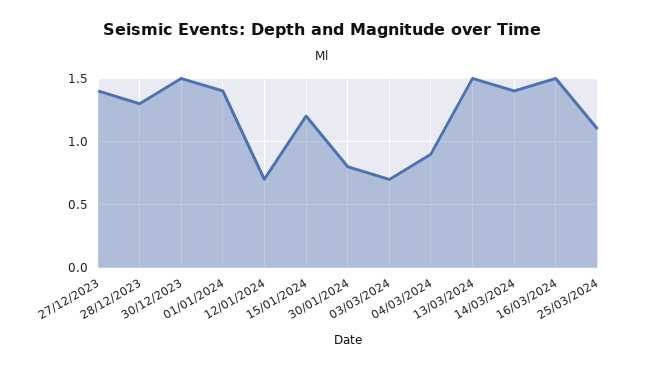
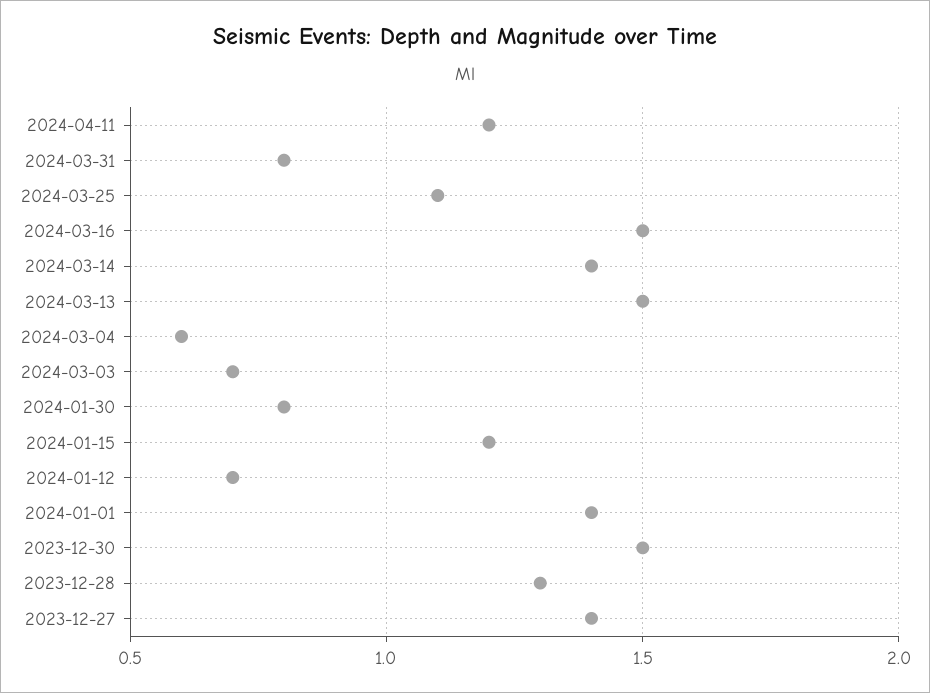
04/03/2024: 0.9 -> 0.6
2024-04-11: none -> 1.2
2024-03-31: none -> 0.8

